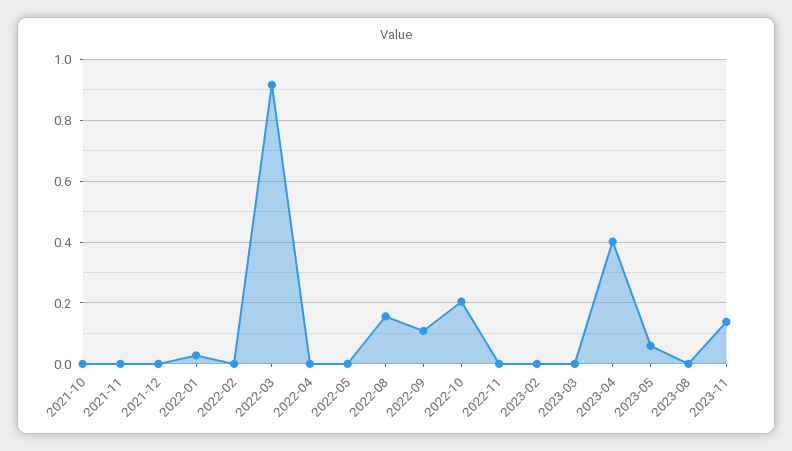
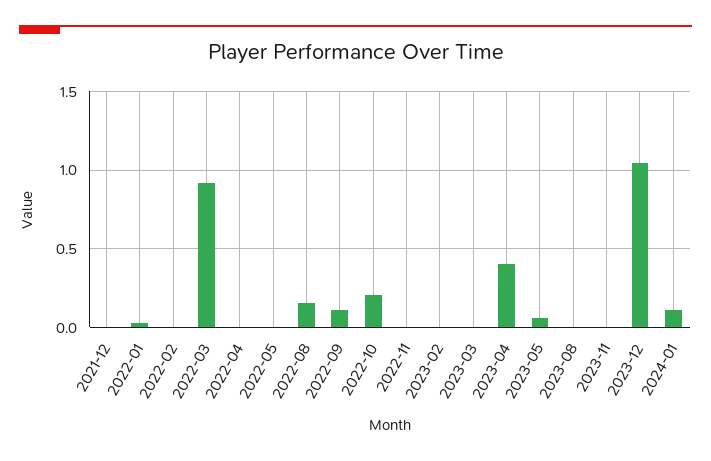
2021-10: 0 -> none
2021-11: 0 -> none
2023-11: 0.14 -> 0
2023-12: none -> 1.05
2024-01: none -> 0.1

